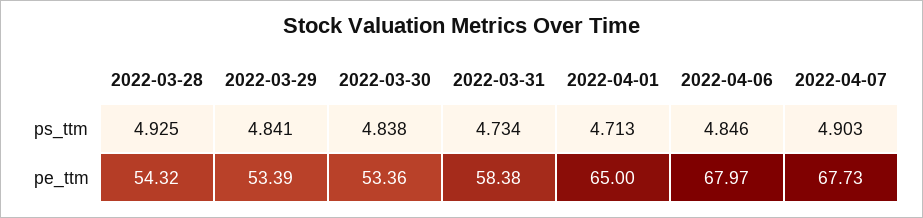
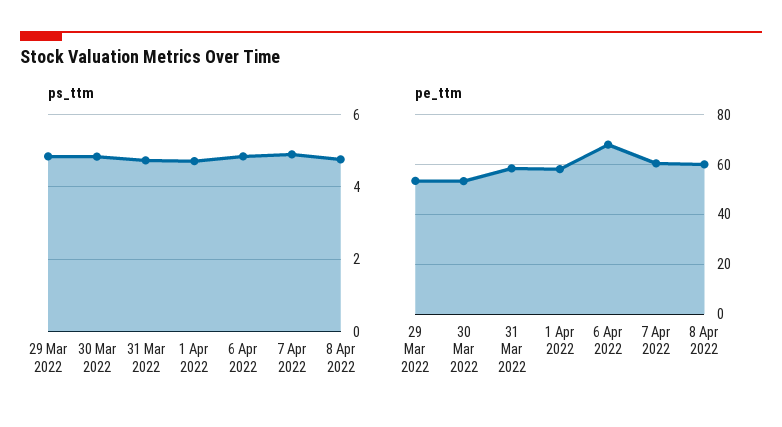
ps_ttm, 2022-03-28: 4.925 -> none
pe_ttm, 2022-03-28: 54.32 -> none
pe_ttm, 2022-04-01: 65 -> 57.5
pe_ttm, 2022-04-07: 67.73 -> 60
ps_ttm, 8 Apr 2022: none -> 4.8
pe_ttm, 8 Apr 2022: none -> 60

